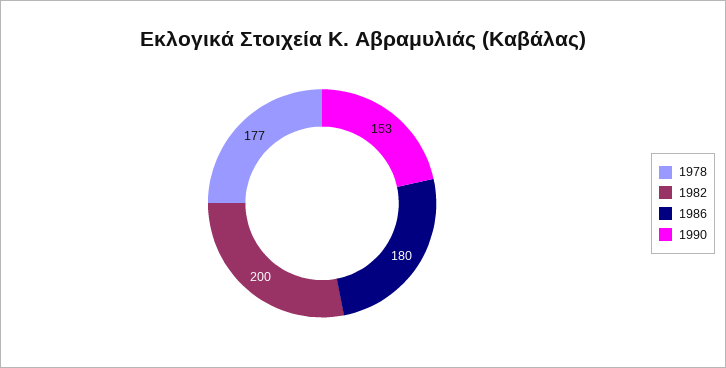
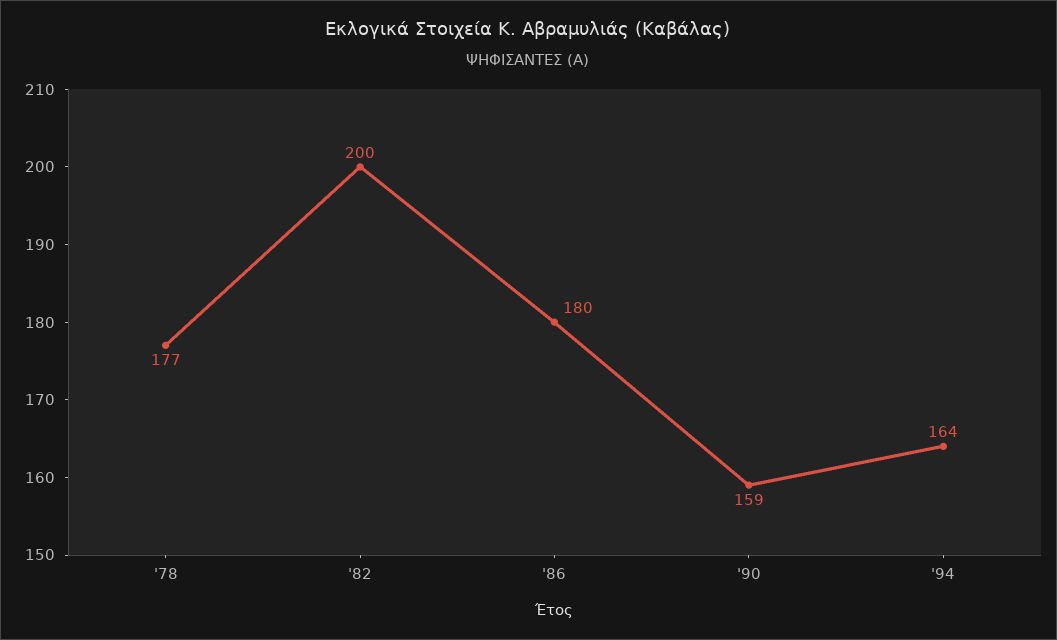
1990: 153 -> 159
'94: none -> 164

